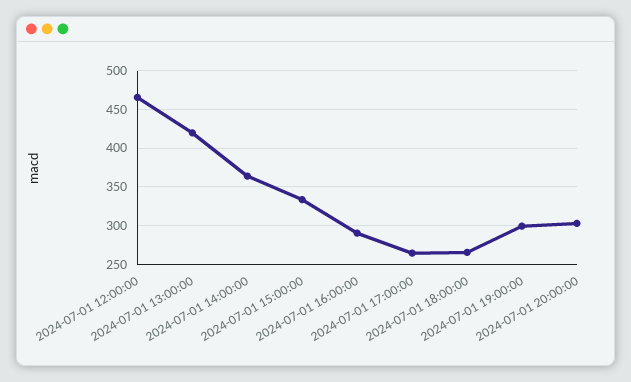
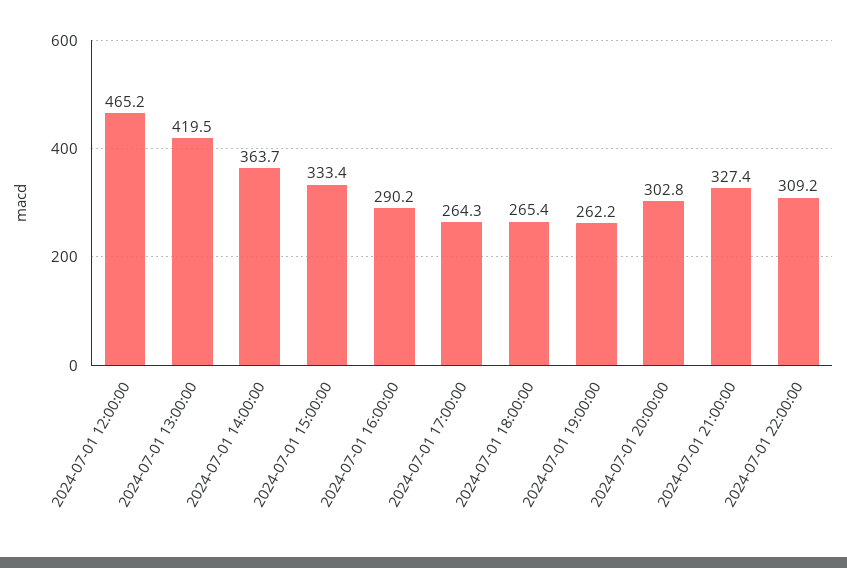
2024-07-01 19:00:00: 300 -> 262.2
2024-07-01 21:00:00: none -> 327.4
2024-07-01 22:00:00: none -> 309.2

